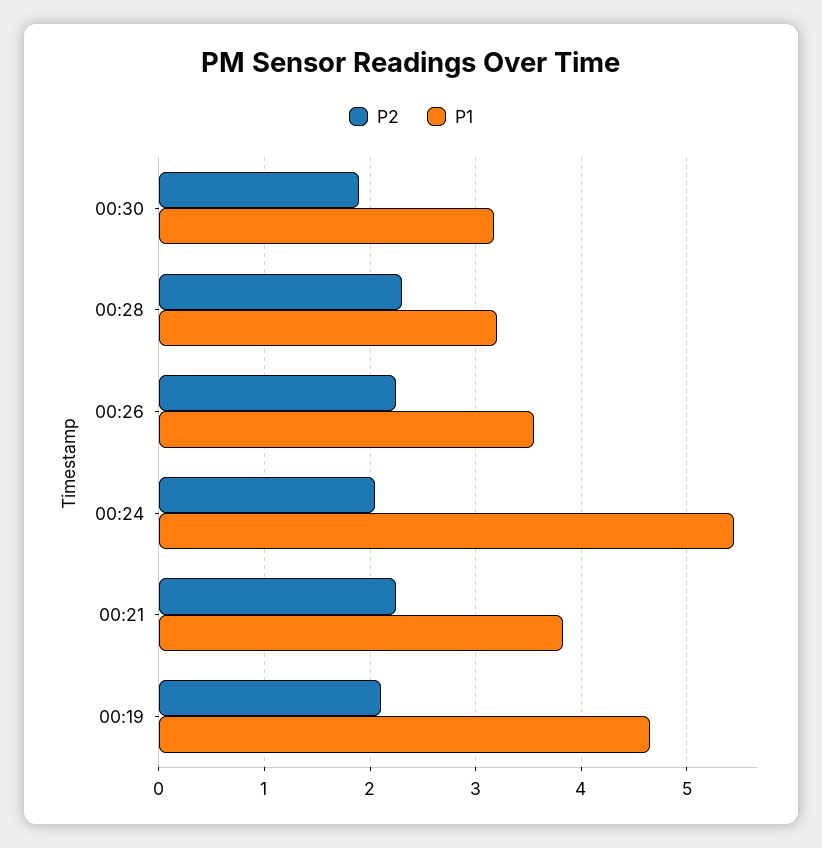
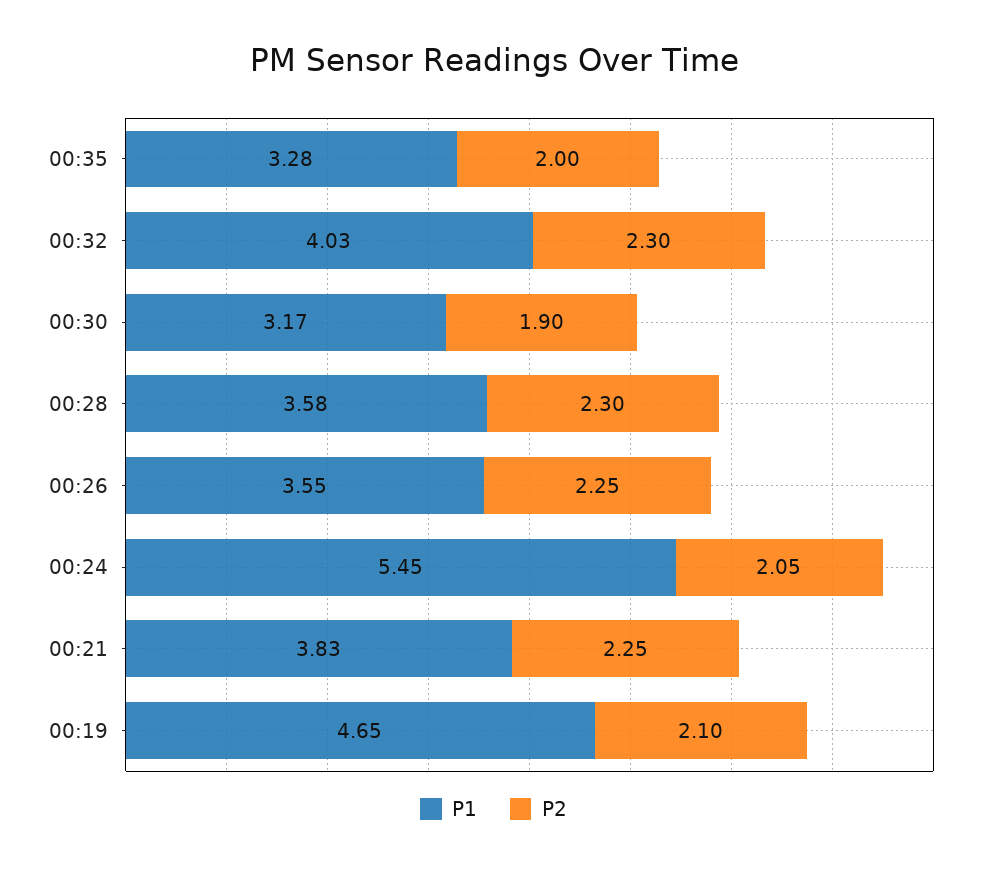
P1, 00:28: 3.2 -> 3.58
P1, 00:35: none -> 3.28
P2, 00:35: none -> 2
P1, 00:32: none -> 4.03
P2, 00:32: none -> 2.3

